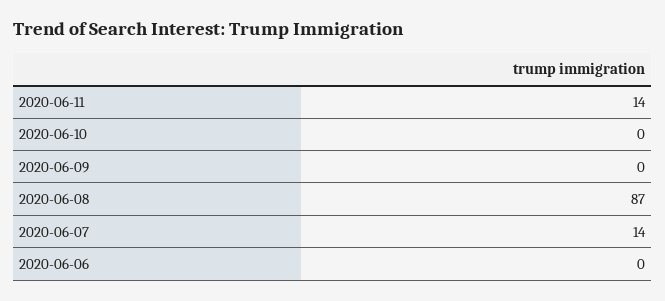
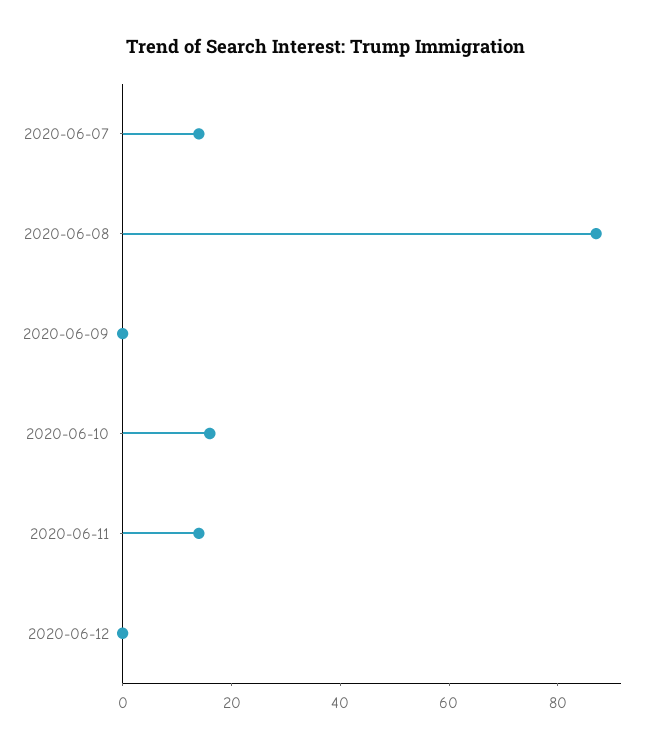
2020-06-10: 0 -> 15
2020-06-06: 0 -> none
2020-06-12: none -> 0

